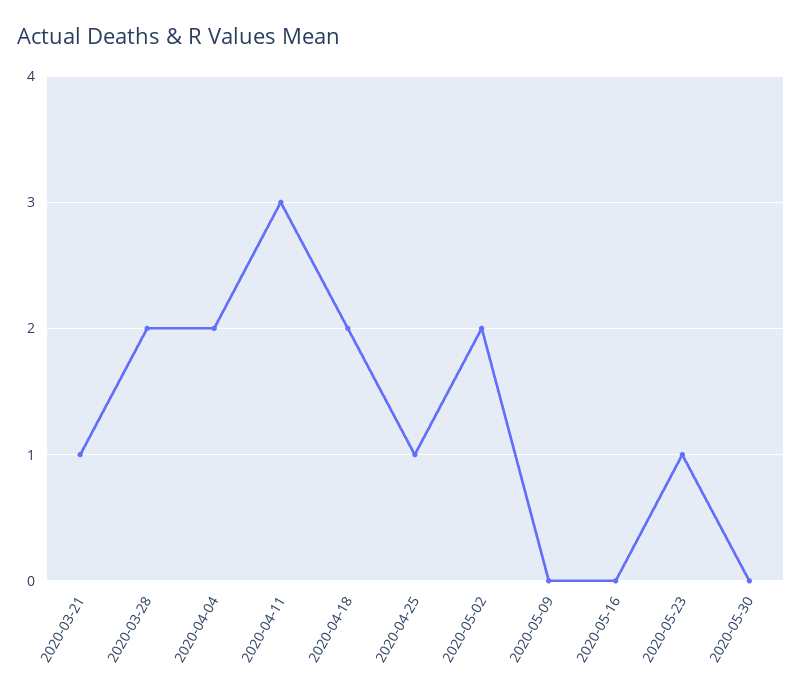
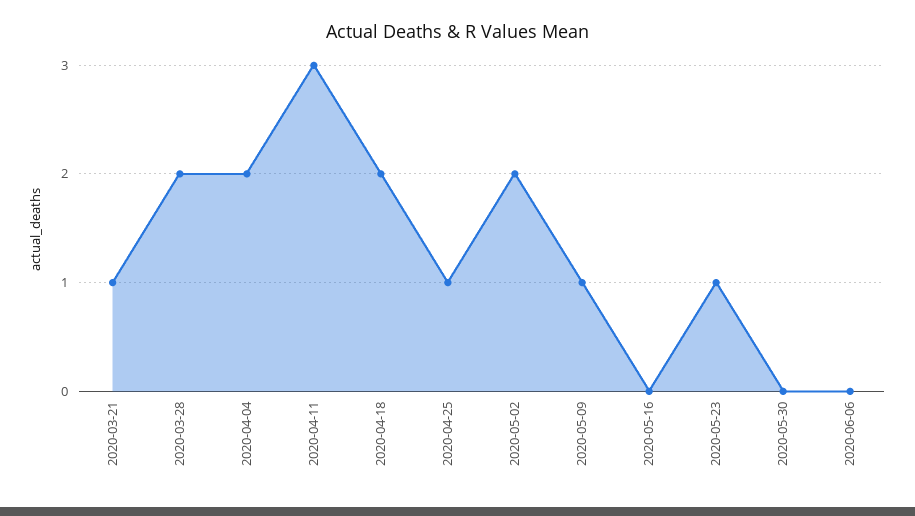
2020-05-09: 0 -> 1
2020-06-06: none -> 0

